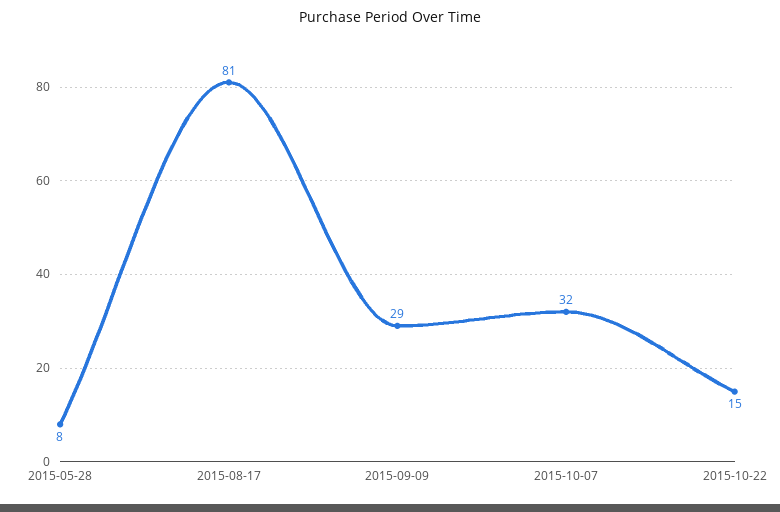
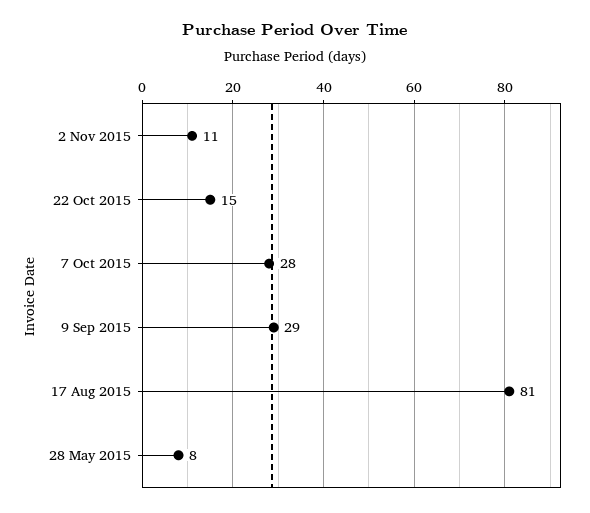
2015-10-07: 32 -> 28
2 Nov 2015: none -> 11

